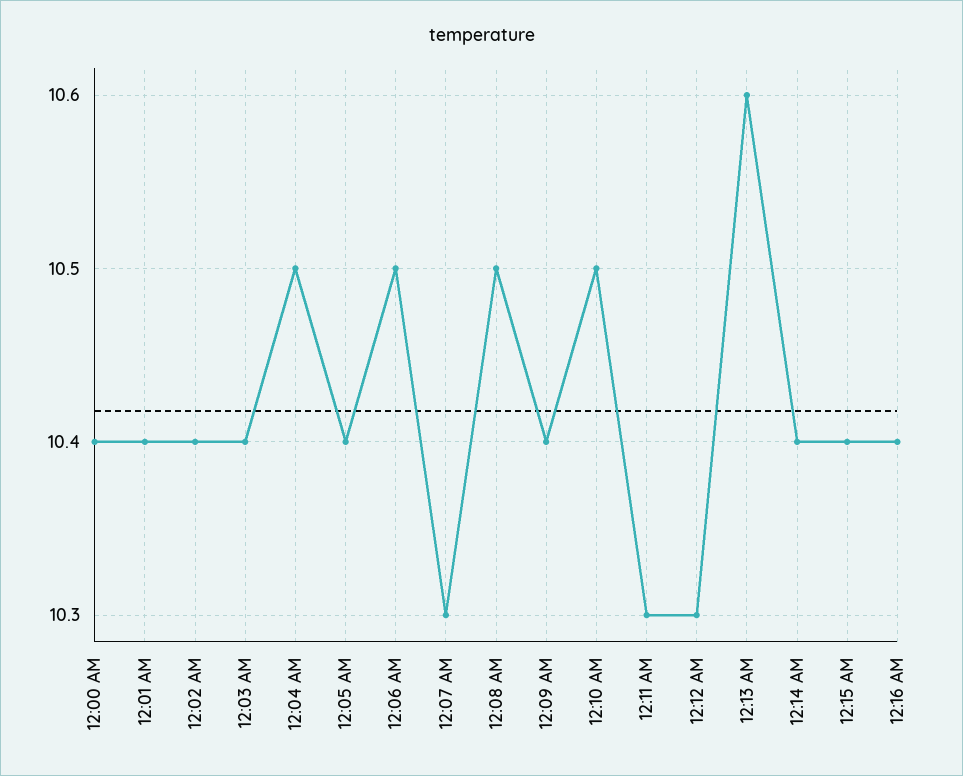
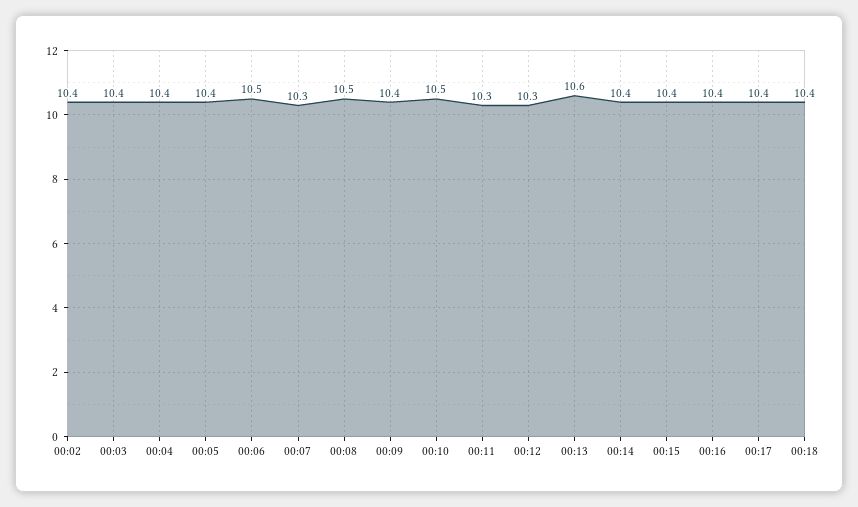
12:00 AM: 10.4 -> none
12:01 AM: 10.4 -> none
12:04 AM: 10.5 -> 10.4
00:17: none -> 10.4
00:18: none -> 10.4

